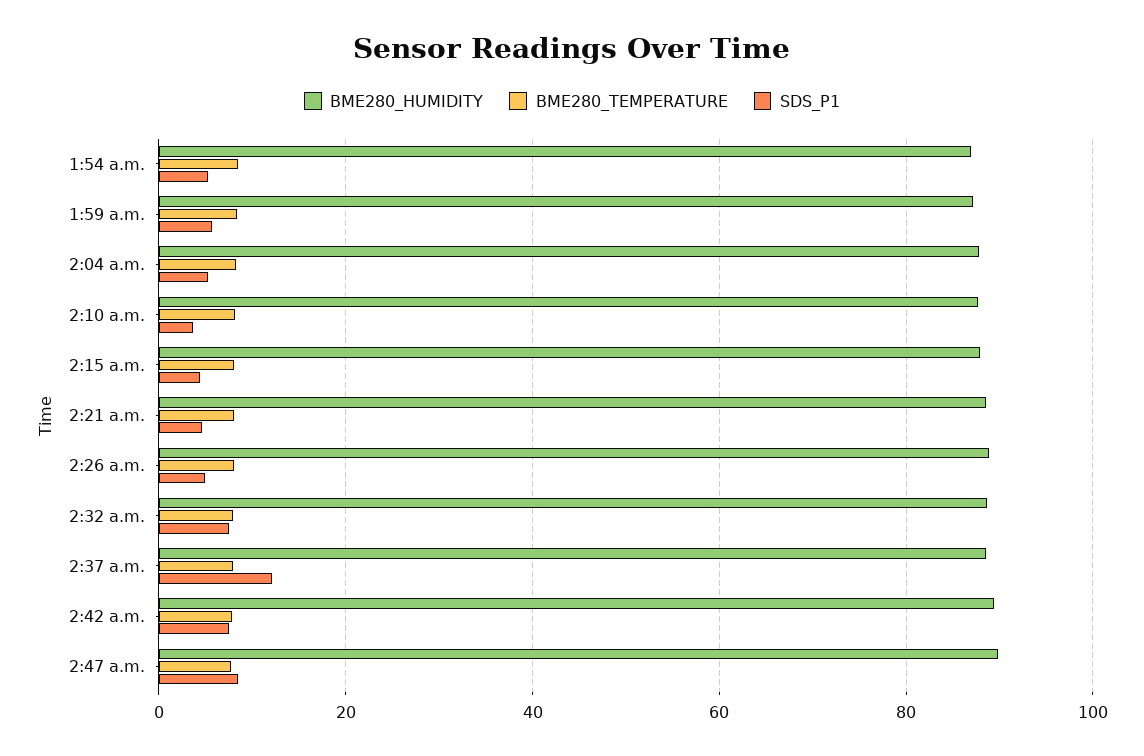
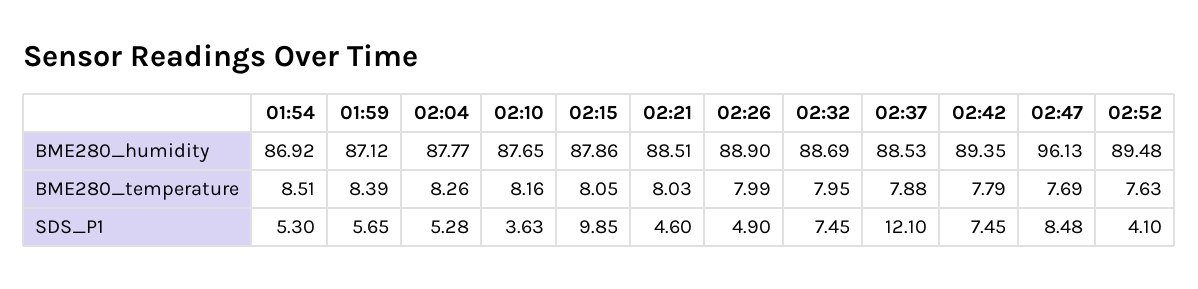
SDS_P1, 2:15 a.m.: 4 -> 9.85
BME280_HUMIDITY, 2:47 a.m.: 90 -> 96.13
BME280_HUMIDITY, 02:52: none -> 89.48
BME280_TEMPERATURE, 02:52: none -> 7.63
SDS_P1, 02:52: none -> 4.1

